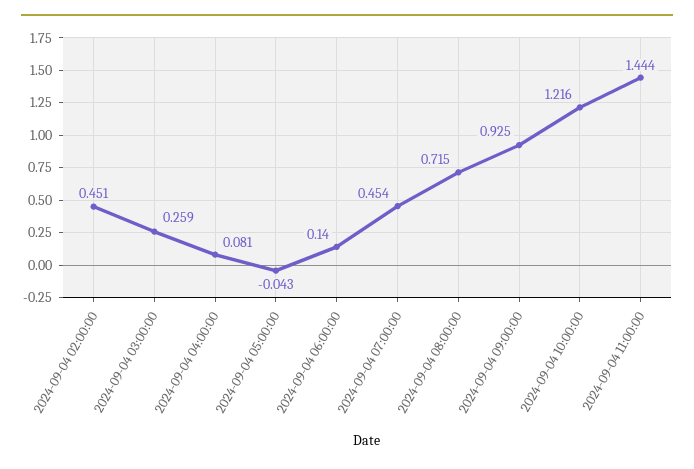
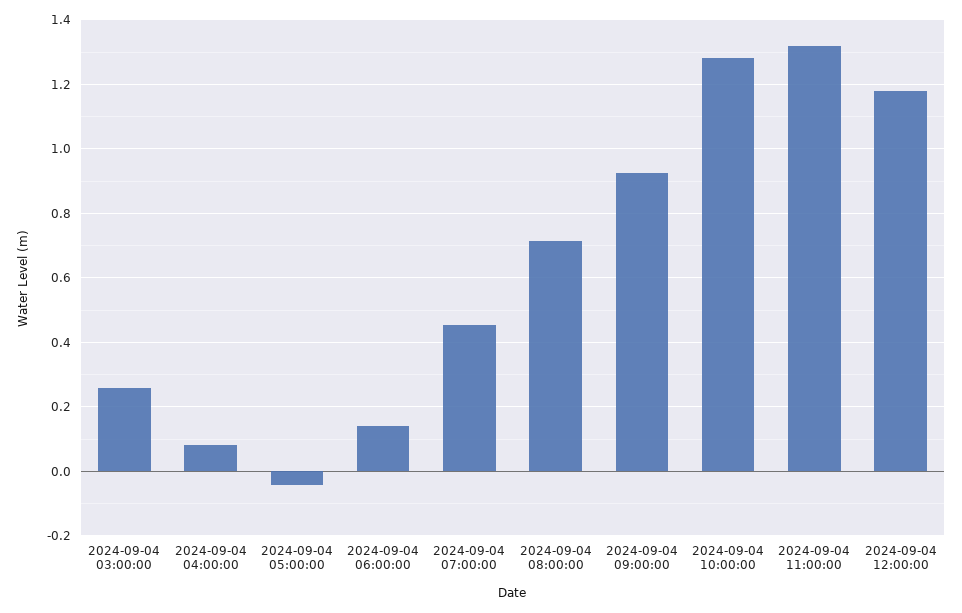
2024-09-04 02:00:00: 0.451 -> none
2024-09-04 10:00:00: 1.216 -> 1.28
2024-09-04 11:00:00: 1.444 -> 1.32
2024-09-04 12:00:00: none -> 1.18

